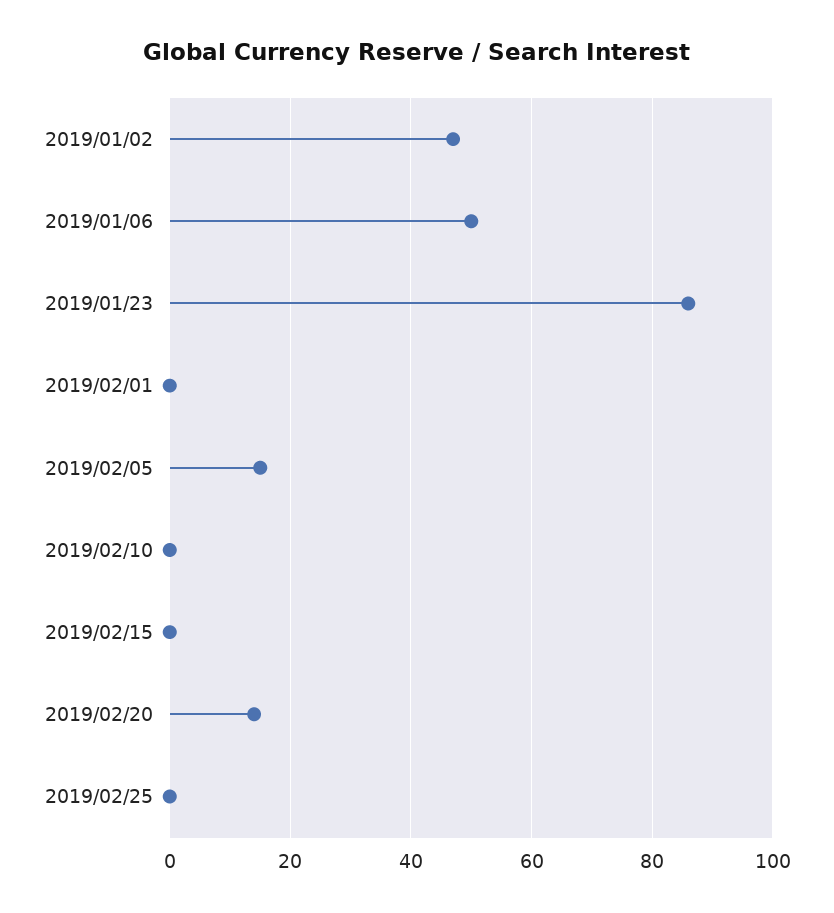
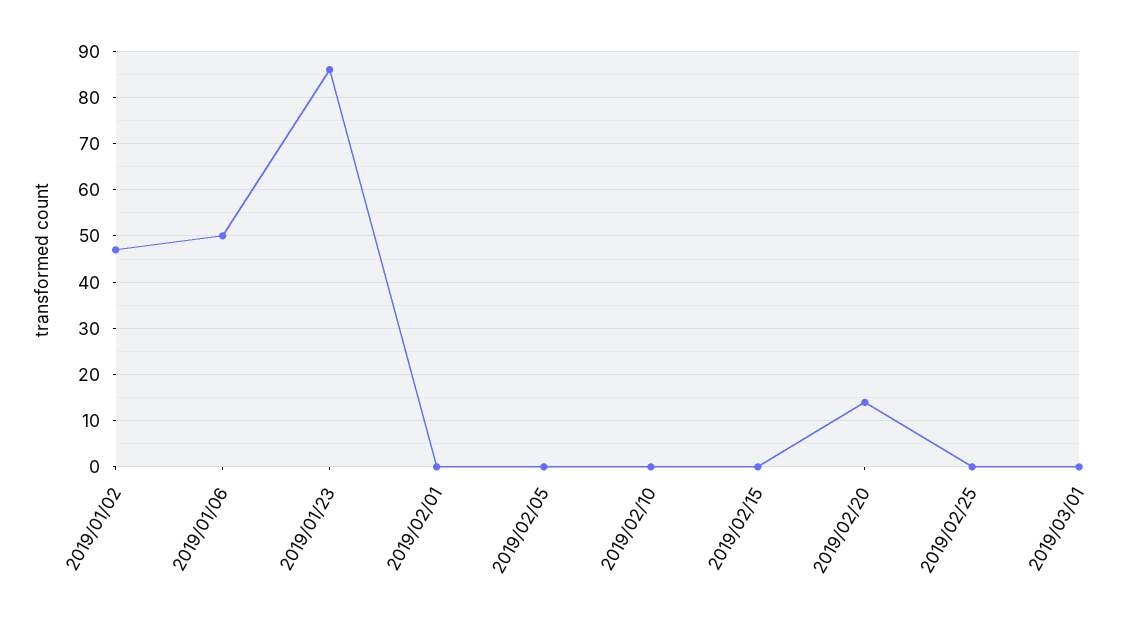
2019/02/05: 15 -> 0
2019/03/01: none -> 0

